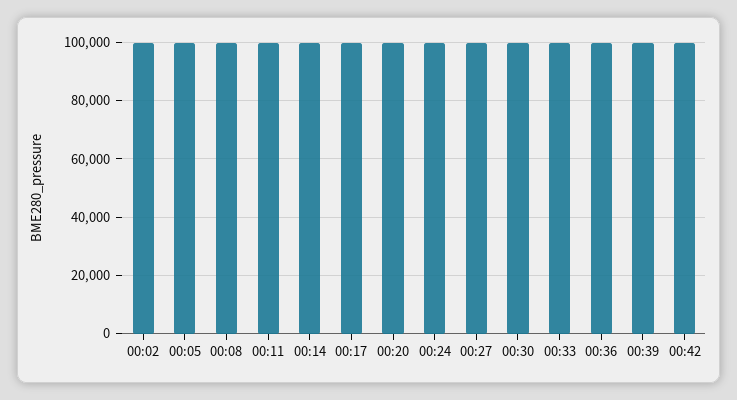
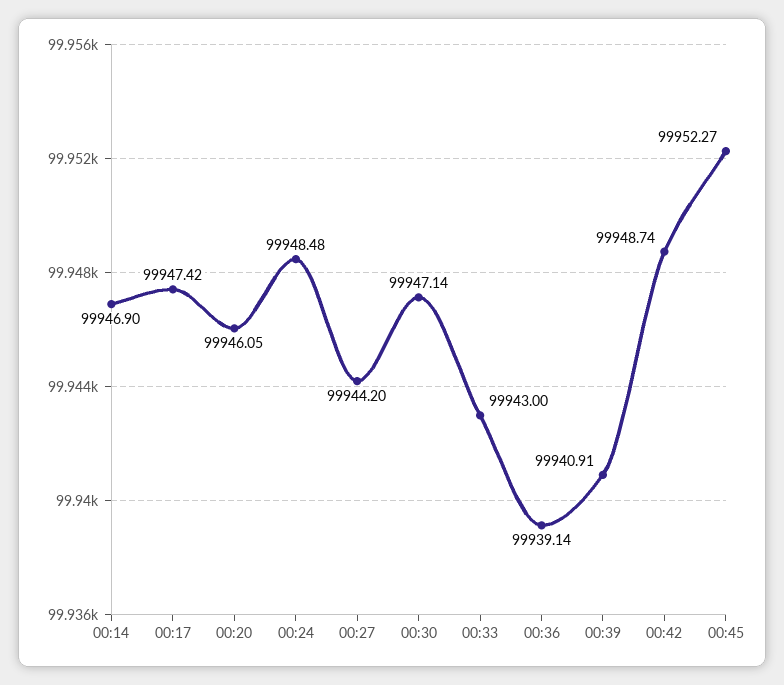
00:02: 100000 -> none
00:05: 100000 -> none
00:08: 100000 -> none
00:11: 100000 -> none
00:45: none -> 99952.27

